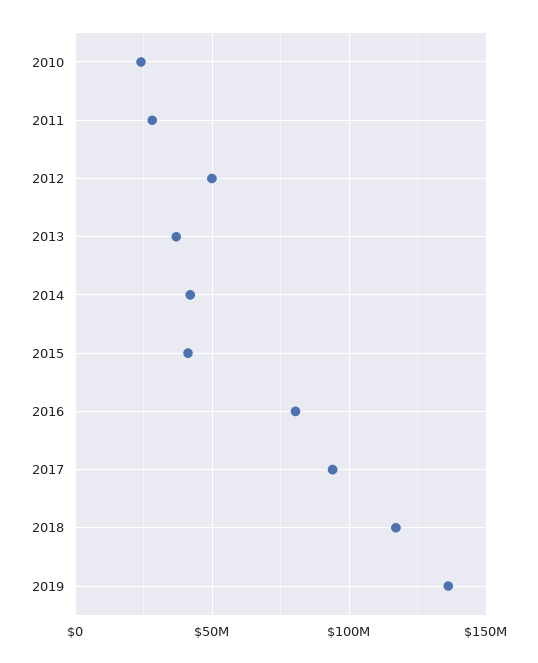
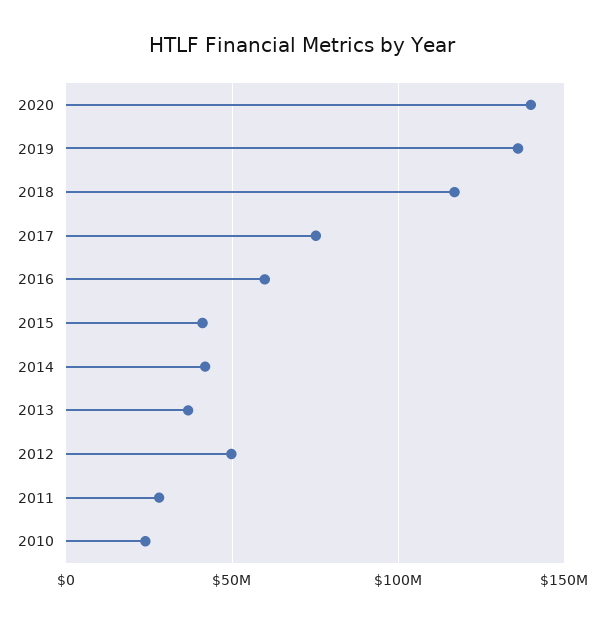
2016: 80000000 -> 60000000
2017: 95000000 -> 75000000
2020: none -> 140000000

